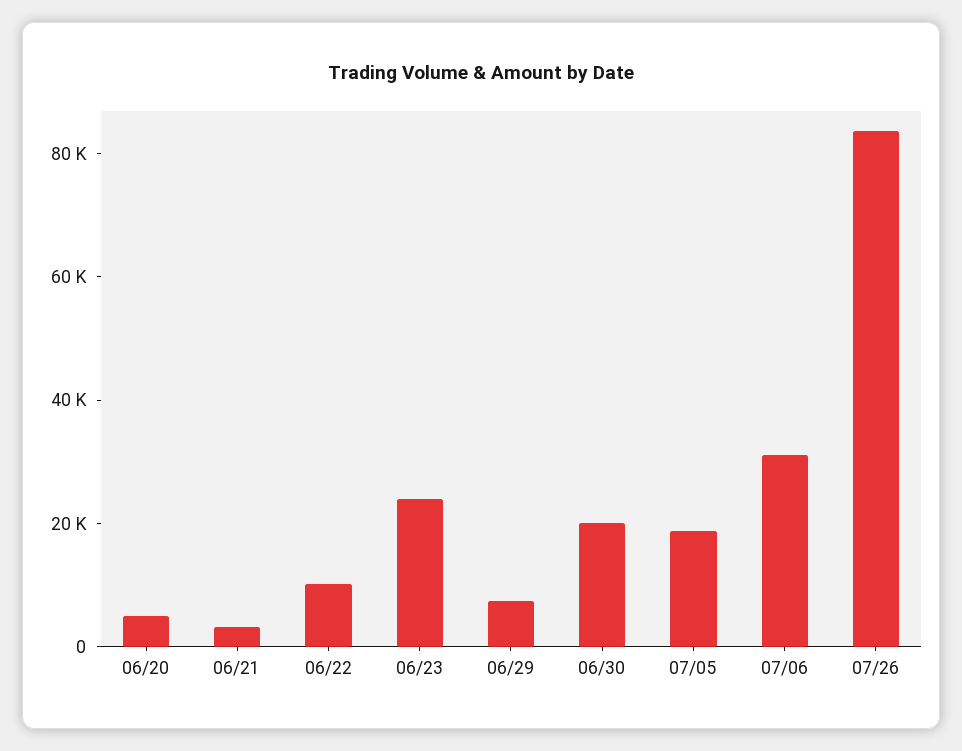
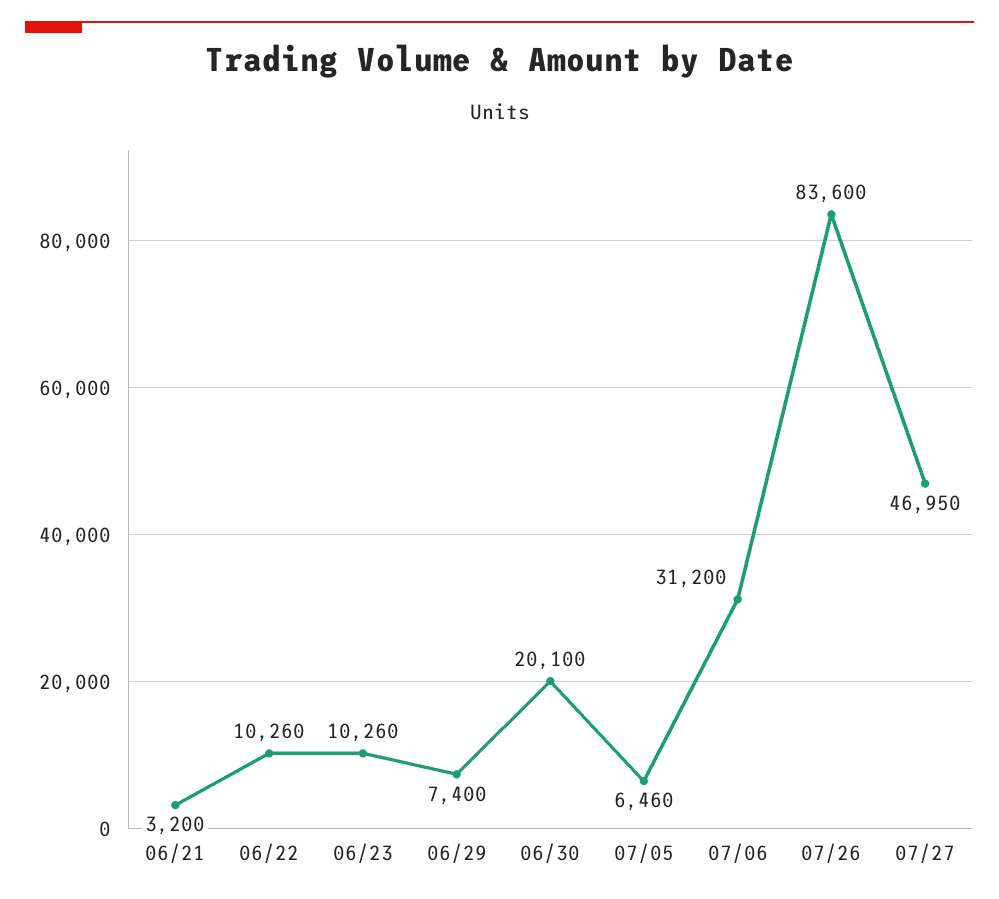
06/20: 5000 -> none
06/23: 25000 -> 10260
07/05: 20000 -> 6460
07/27: none -> 46950

